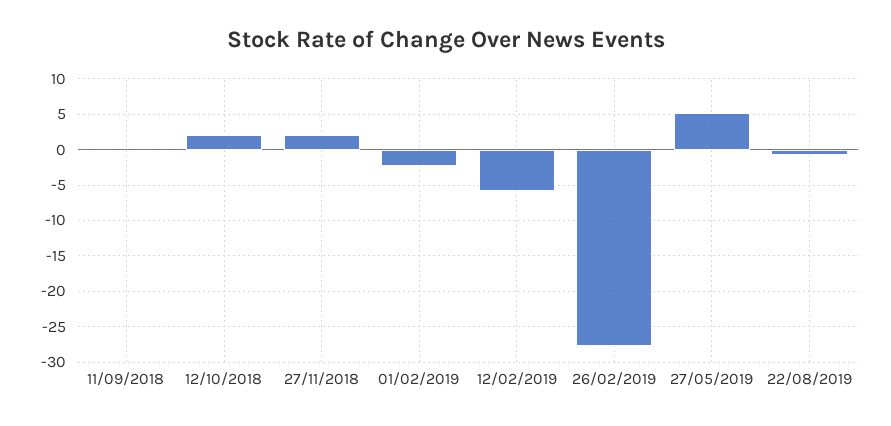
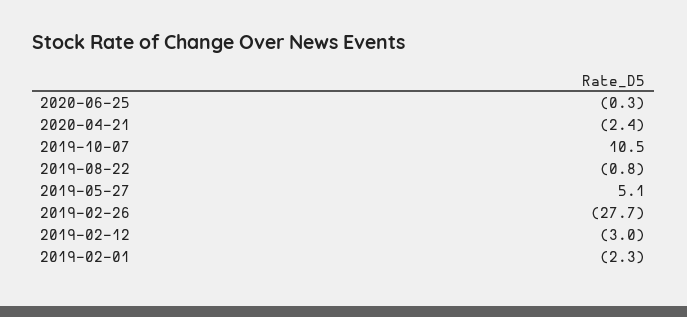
11/09/2018: 0 -> none
12/10/2018: 2 -> none
27/11/2018: 2 -> none
12/02/2019: -6 -> -3
2020-06-25: none -> -0.3
2020-04-21: none -> -2.4
2019-10-07: none -> 10.5

